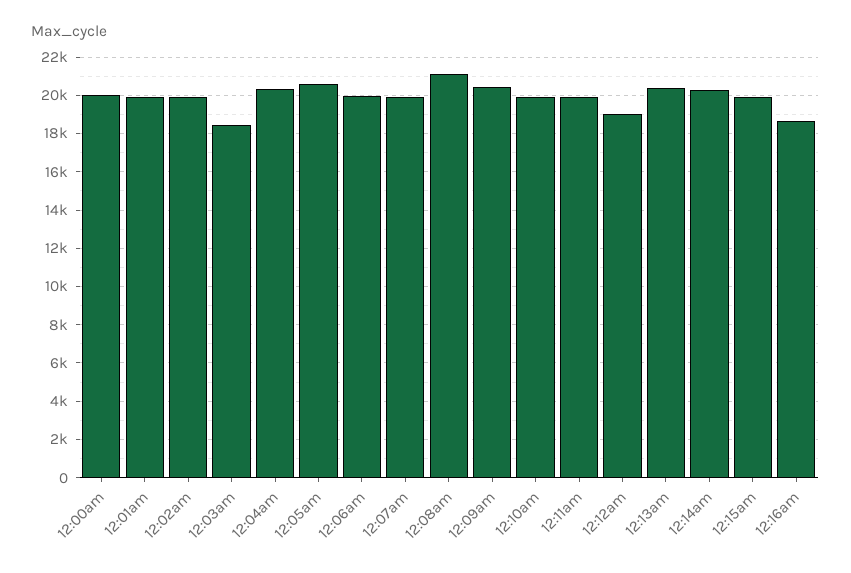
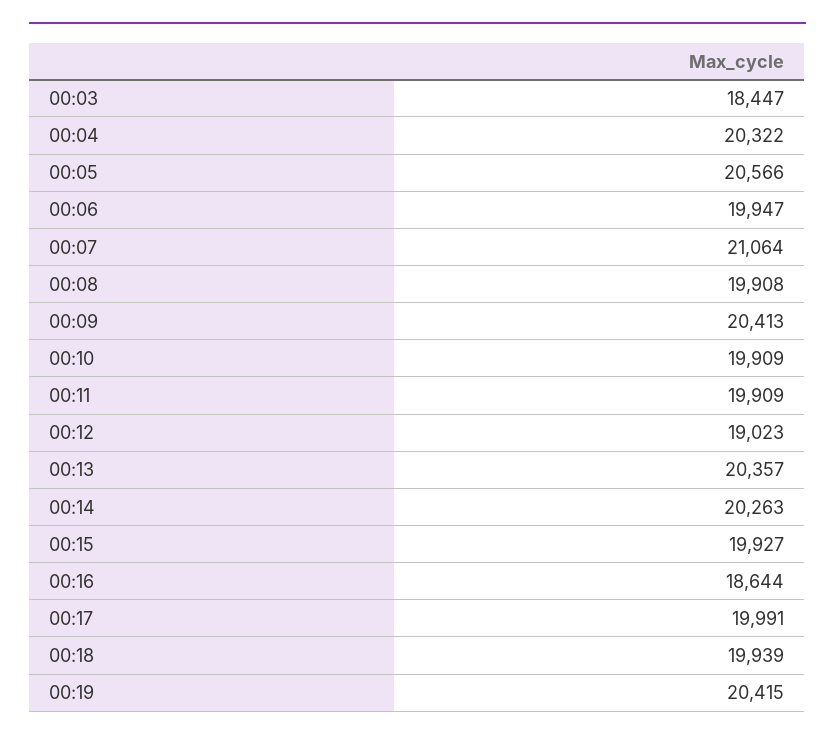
12:00am: 20000 -> none
12:01am: 20000 -> none
12:02am: 20000 -> none
12:07am: 20000 -> 21064
12:08am: 21000 -> 19908
00:17: none -> 19991
00:18: none -> 19939
00:19: none -> 20415

